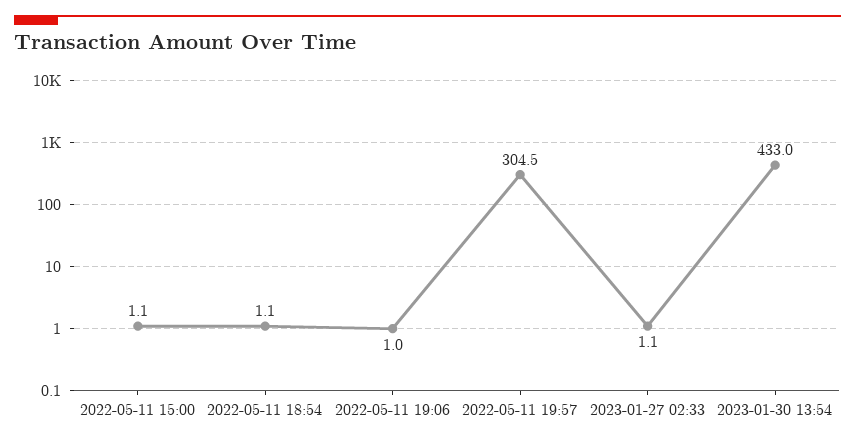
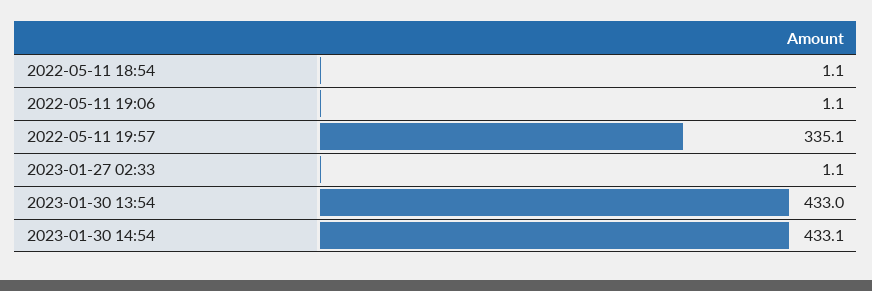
2022-05-11 15:00: 1.1 -> none
2022-05-11 19:06: 1 -> 1.1
2022-05-11 19:57: 304.5 -> 335.1
2023-01-30 14:54: none -> 433.1

